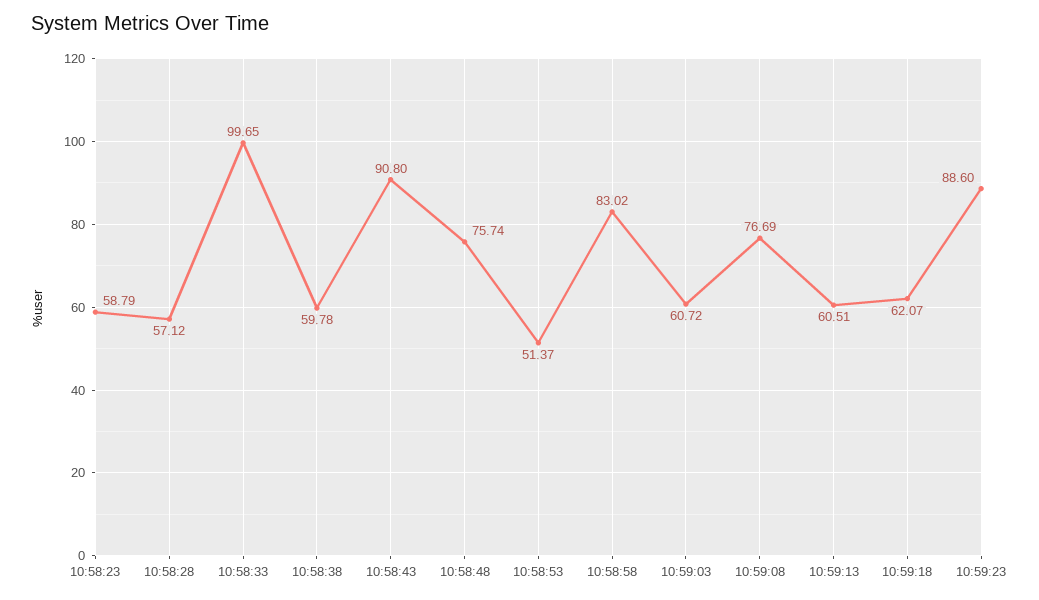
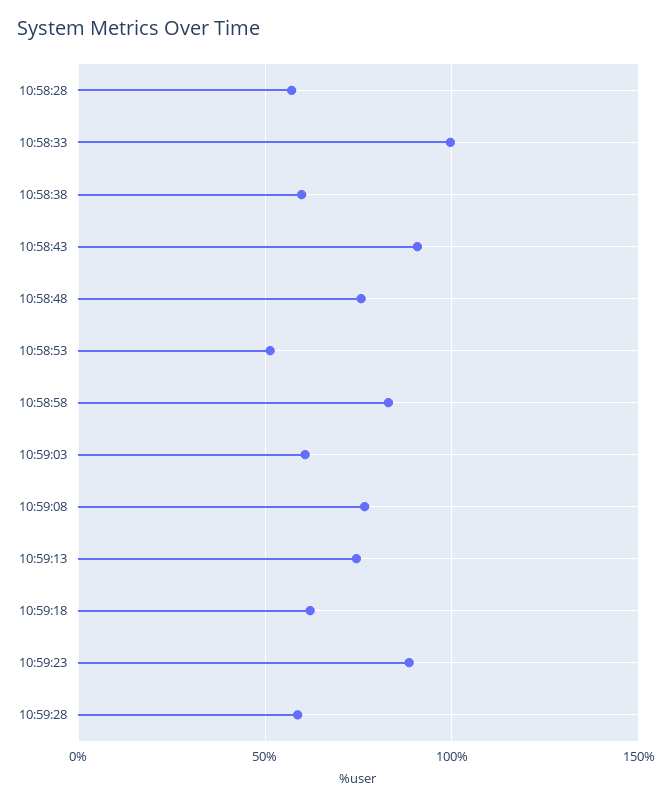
10:58:23: 58.79 -> none
10:59:13: 60.51 -> 75
10:59:28: none -> 60

